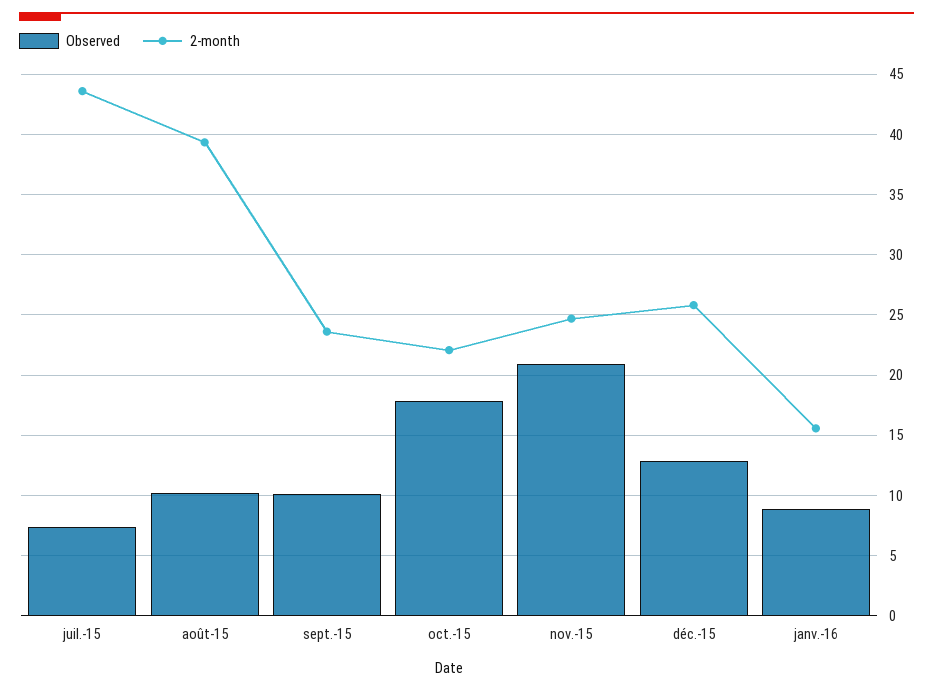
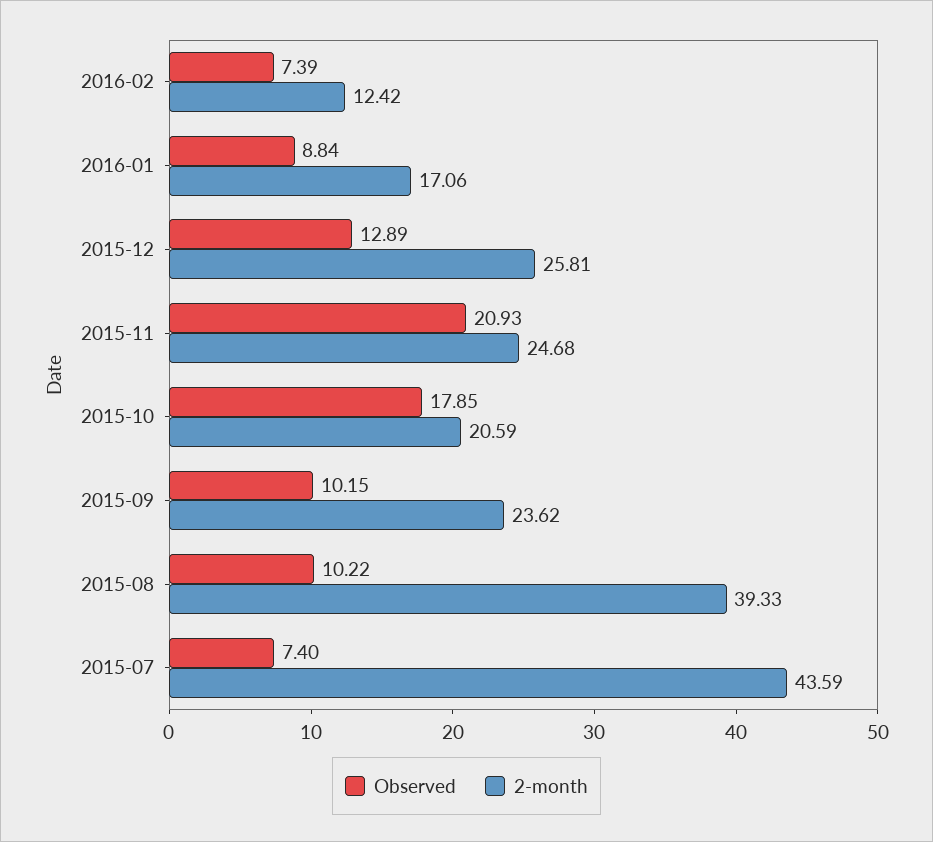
2-month, oct.-15: 22 -> 20.59
2-month, janv.-16: 15.5 -> 17.06
Observed, 2016-02: none -> 7.39
2-month, 2016-02: none -> 12.42

